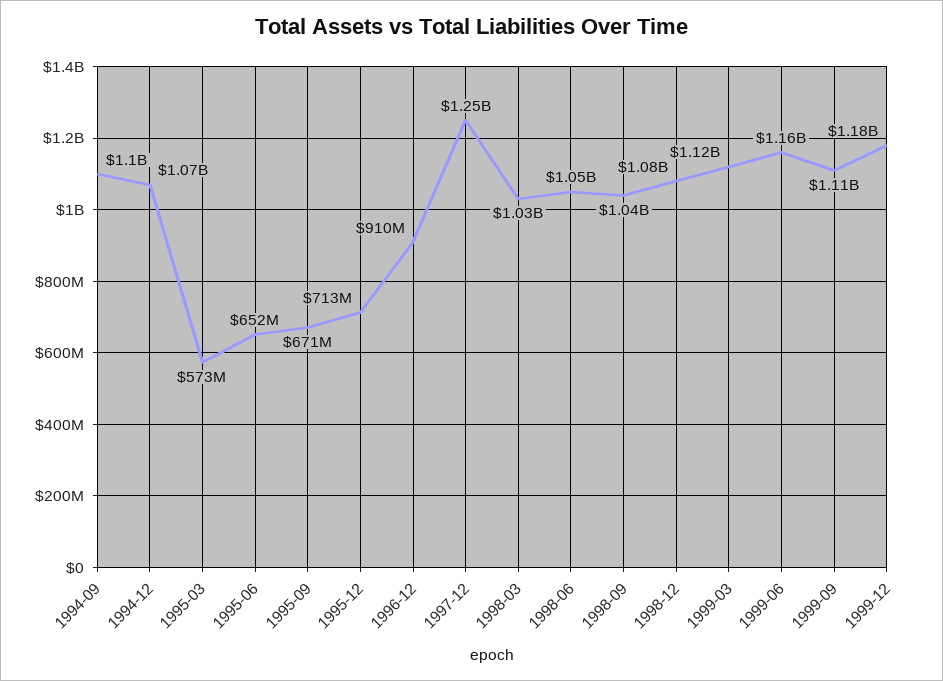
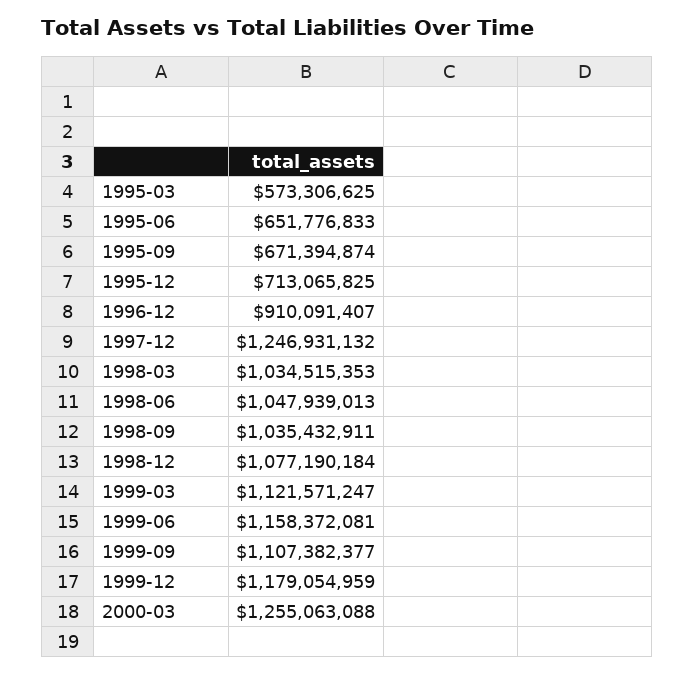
1994-09: 1100000000 -> none
1994-12: 1070000000 -> none
2000-03: none -> 1255063088

